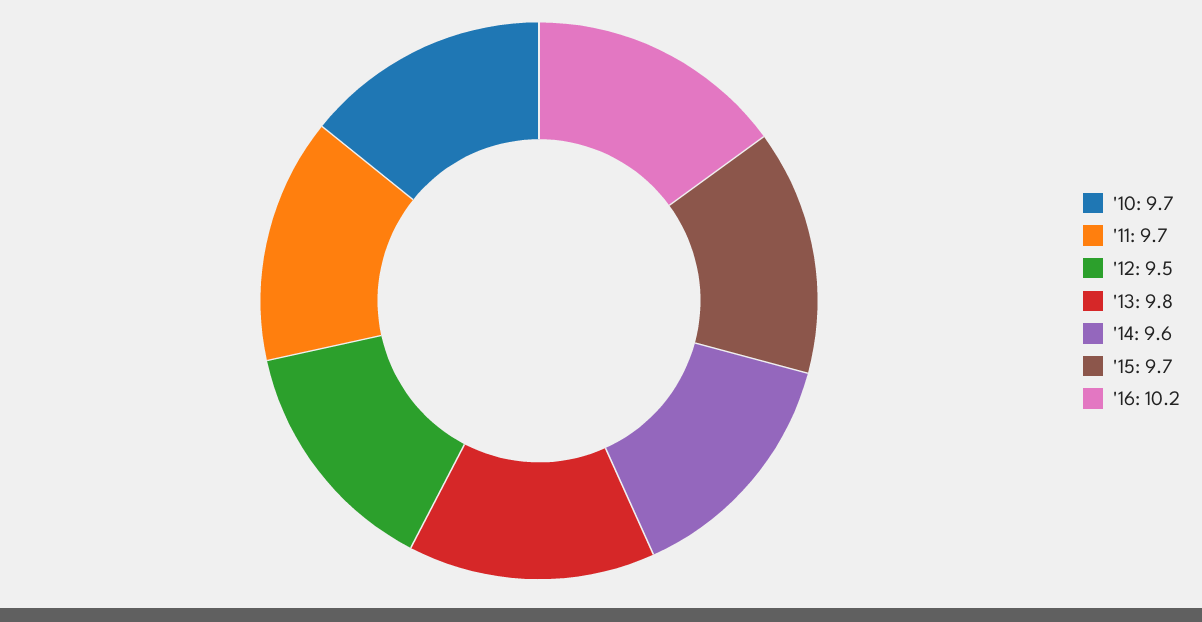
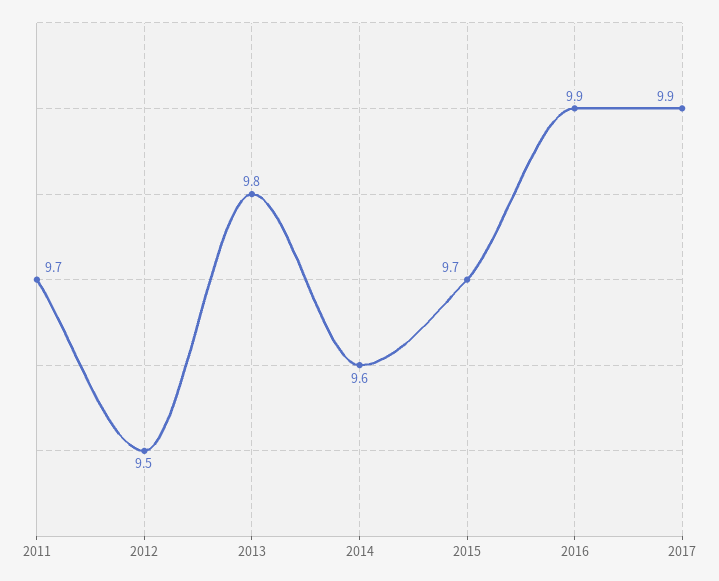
'10: 9.7 -> none
'16: 10.2 -> 9.9
2017: none -> 9.9

